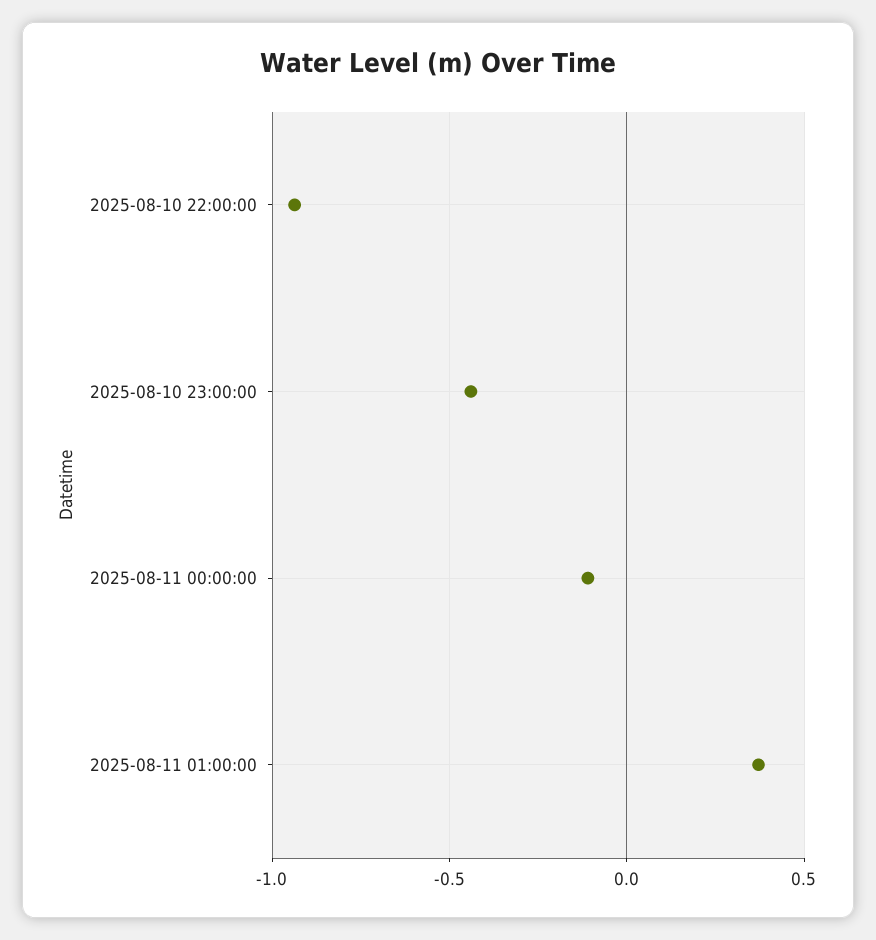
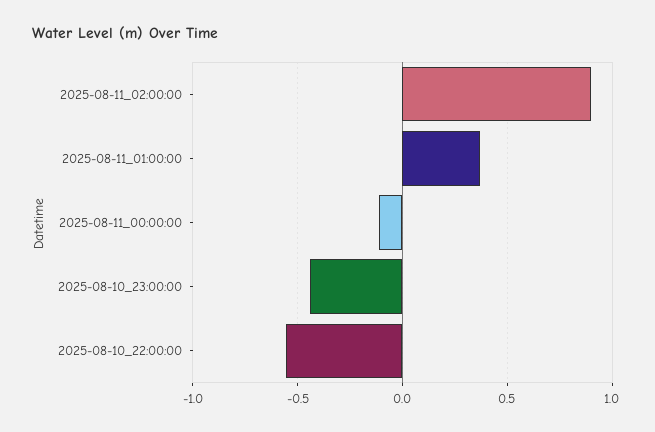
2025-08-10 22:00:00: -0.95 -> -0.55
2025-08-11_02:00:00: none -> 0.9

